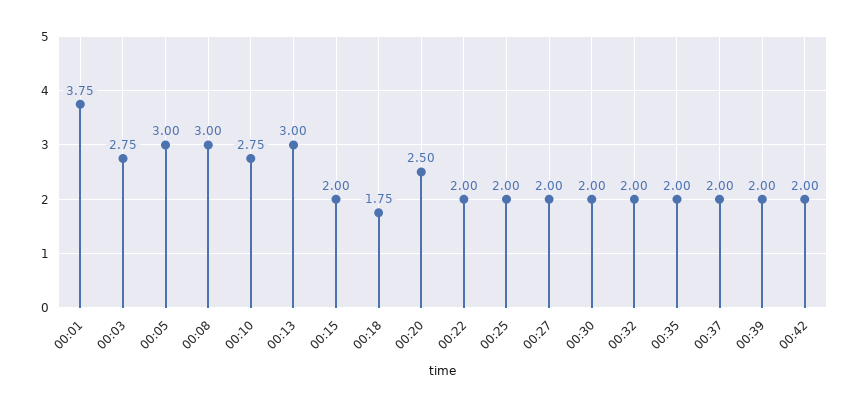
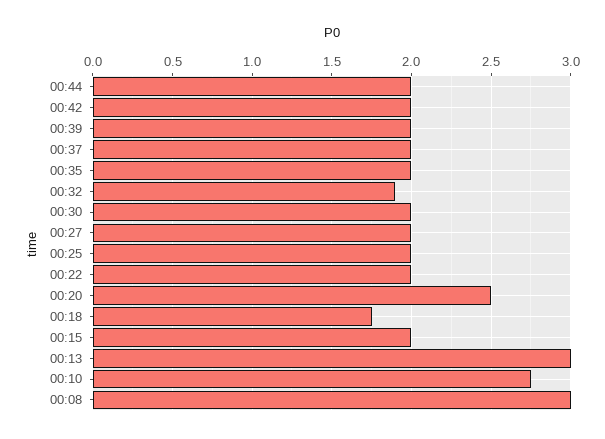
00:01: 3.75 -> none
00:03: 2.75 -> none
00:05: 3 -> none
00:32: 2 -> 1.9
00:44: none -> 2

